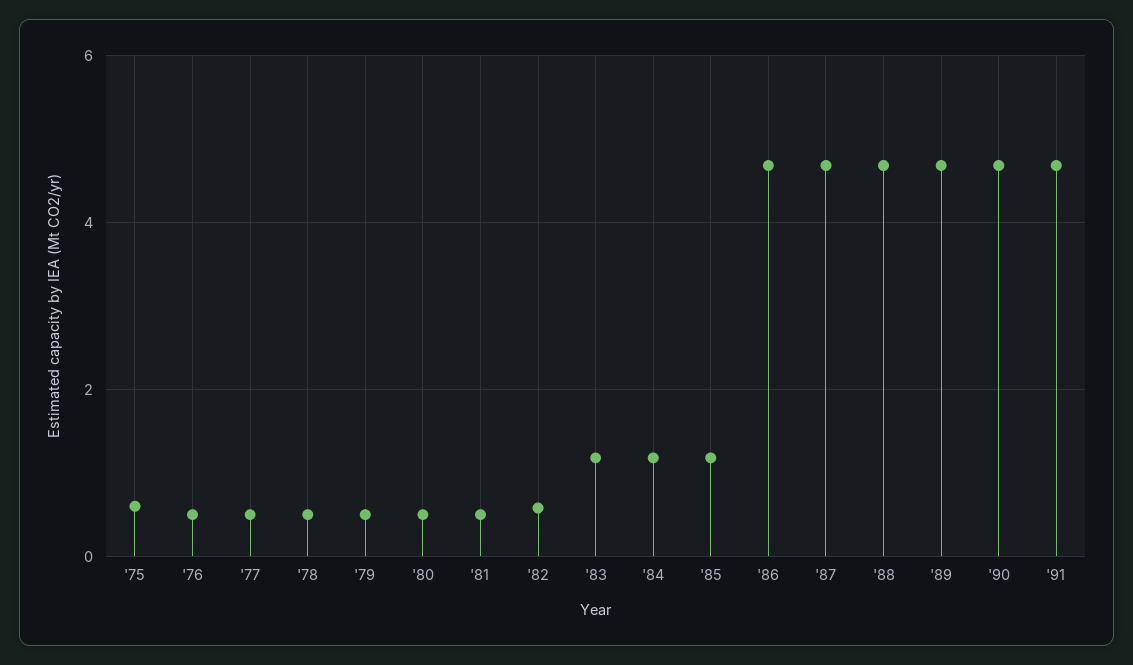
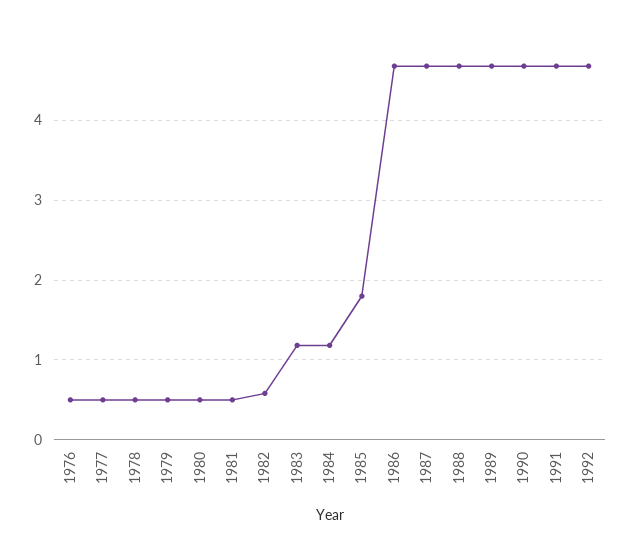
'75: 0.6 -> none
'85: 1.2 -> 1.8
1992: none -> 4.7

